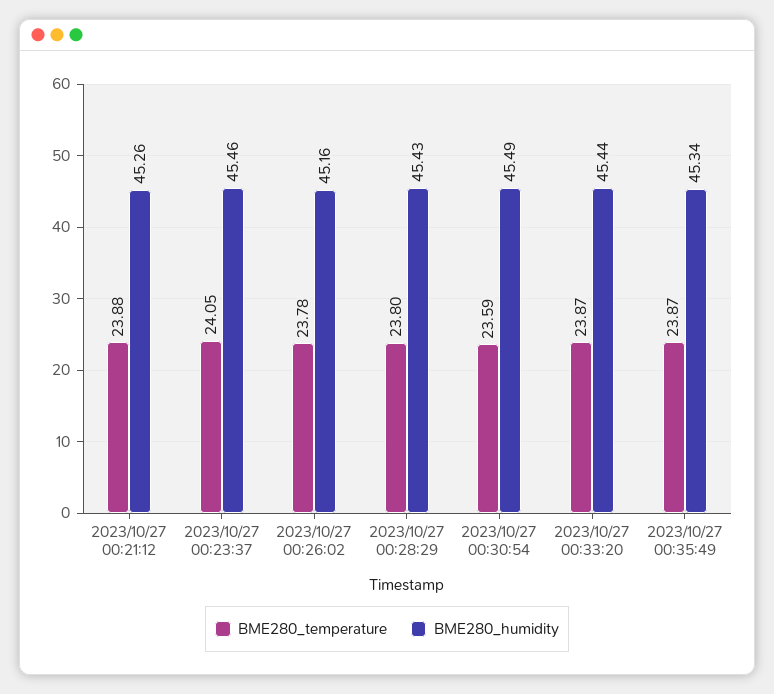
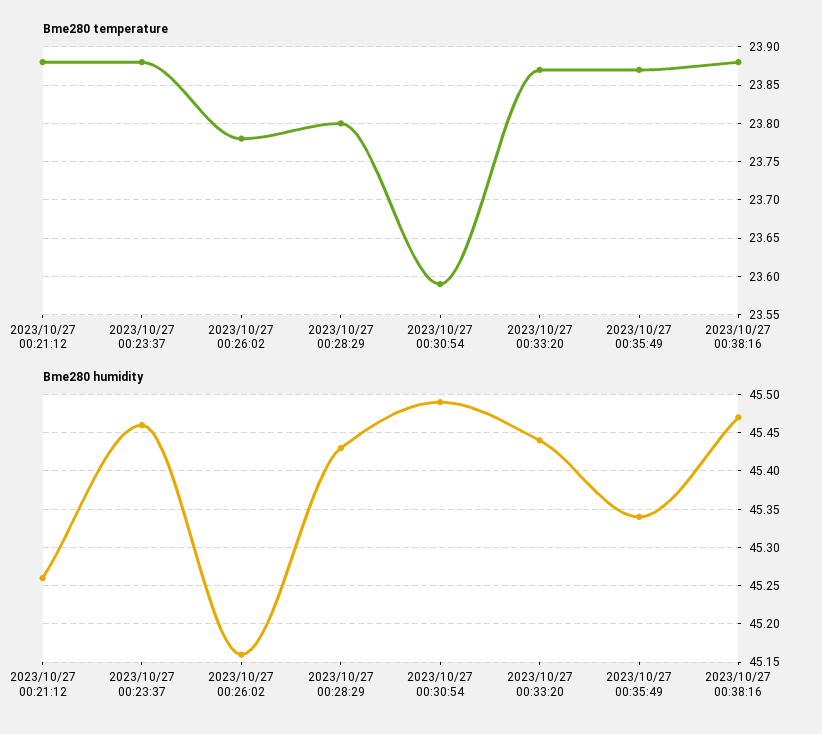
BME280_temperature, 2023/10/27 00:23:37: 24.05 -> 23.88
BME280_temperature, 2023/10/27 00:38:16: none -> 23.88
BME280_humidity, 2023/10/27 00:38:16: none -> 45.47

